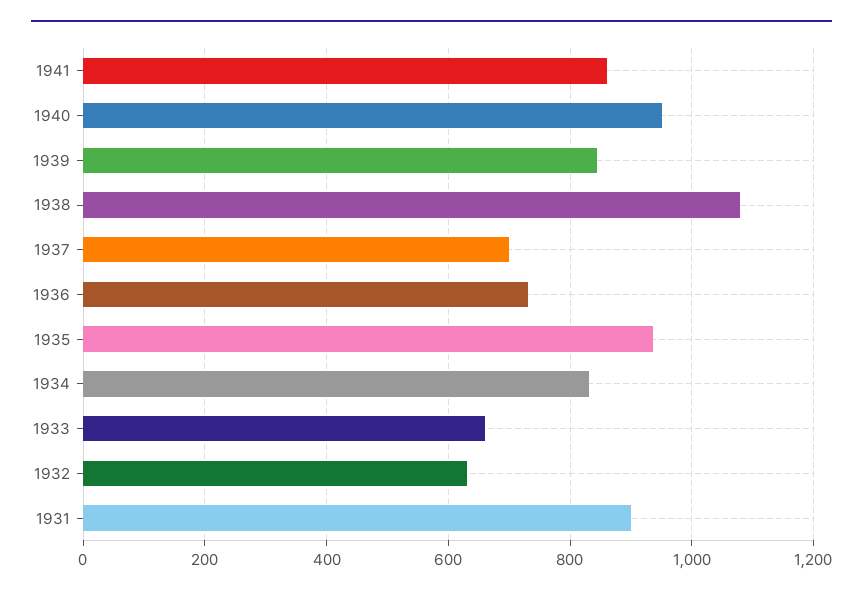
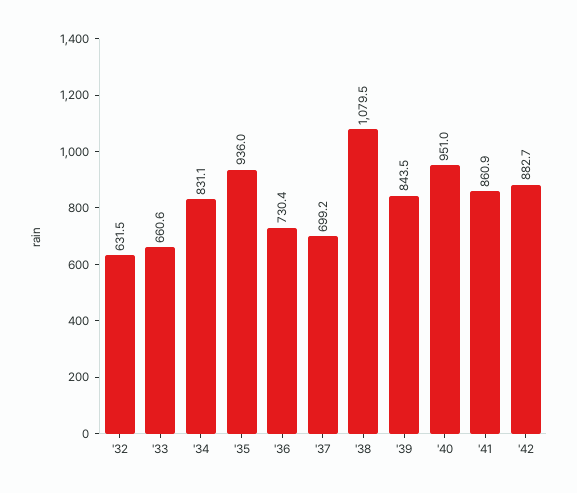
1931: 900 -> none
'42: none -> 882.7

